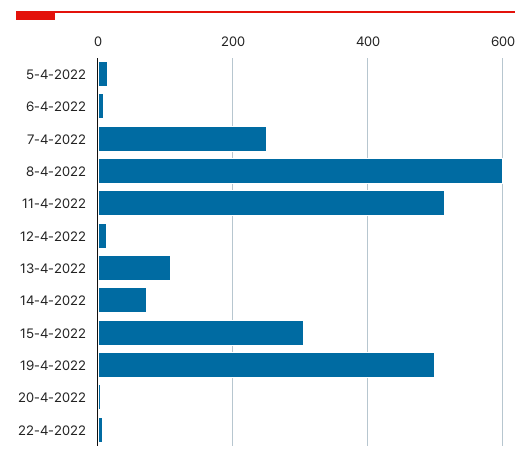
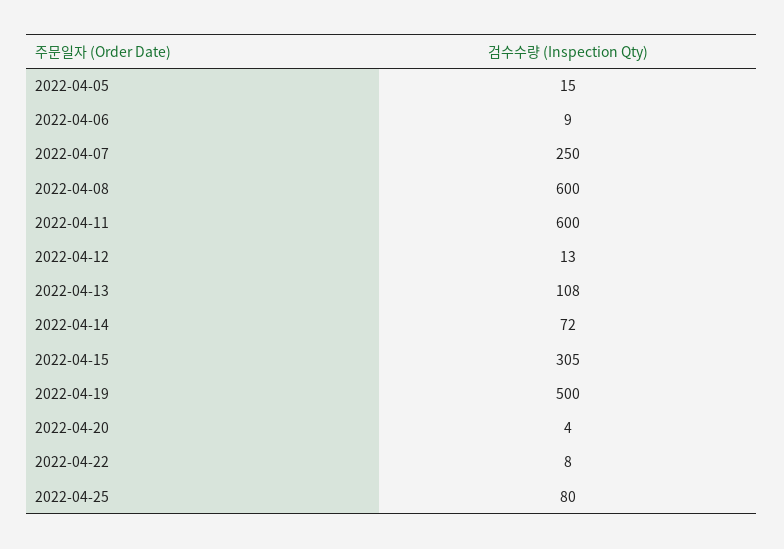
11-4-2022: 520 -> 600
2022-04-25: none -> 80

